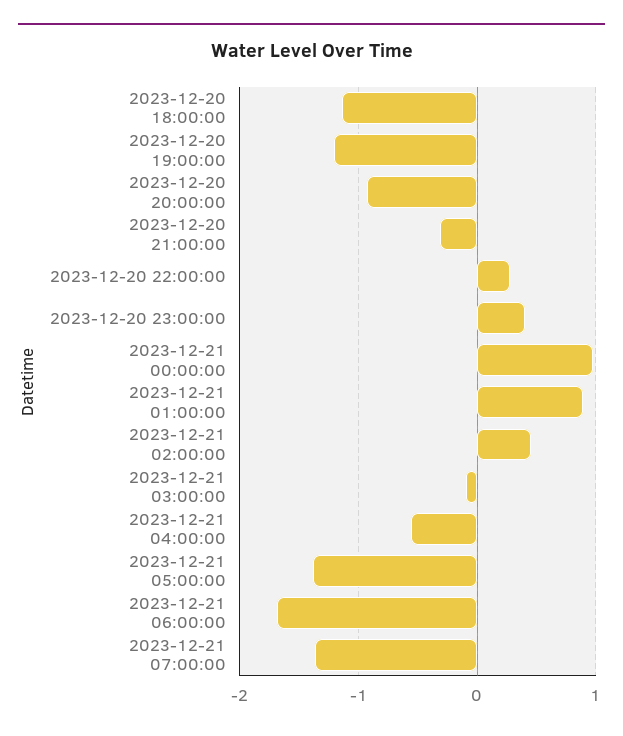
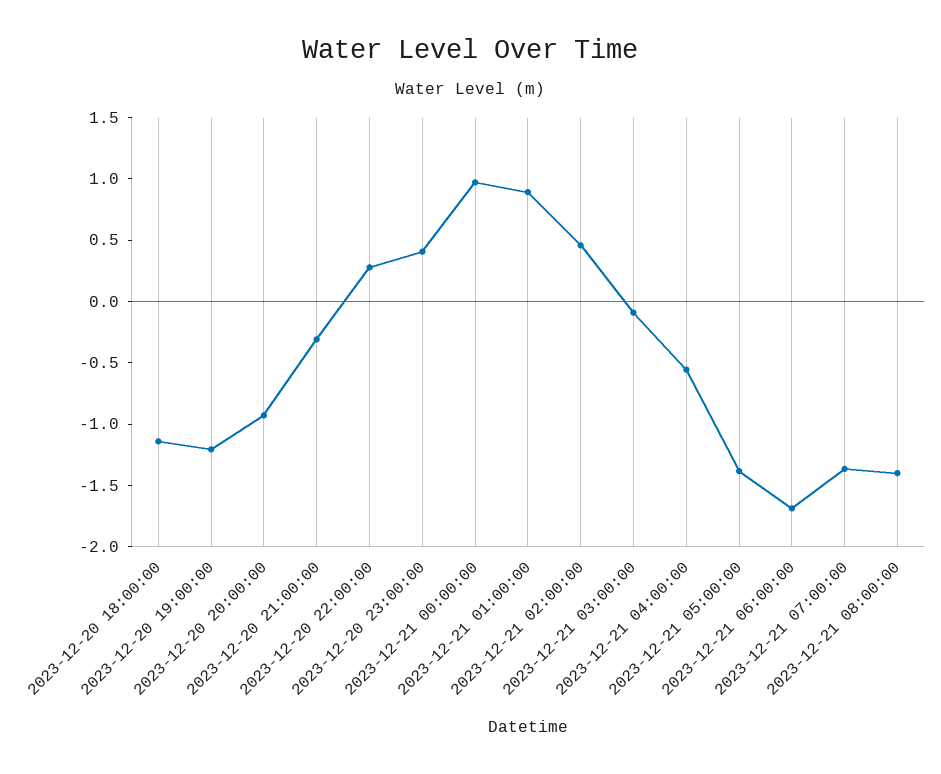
2023-12-21 08:00:00: none -> -1.4

